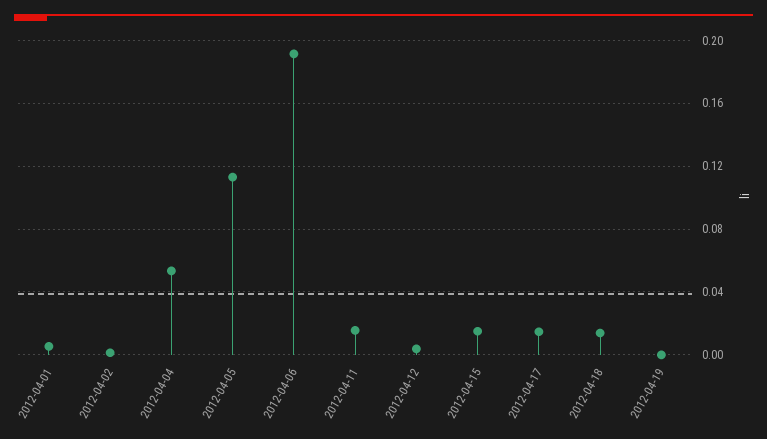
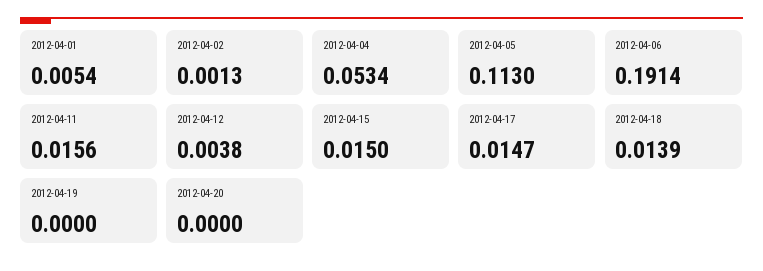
2012-04-20: none -> 0

